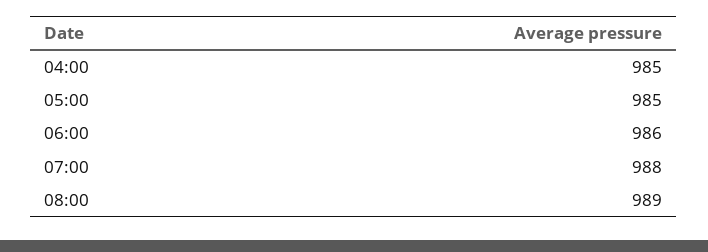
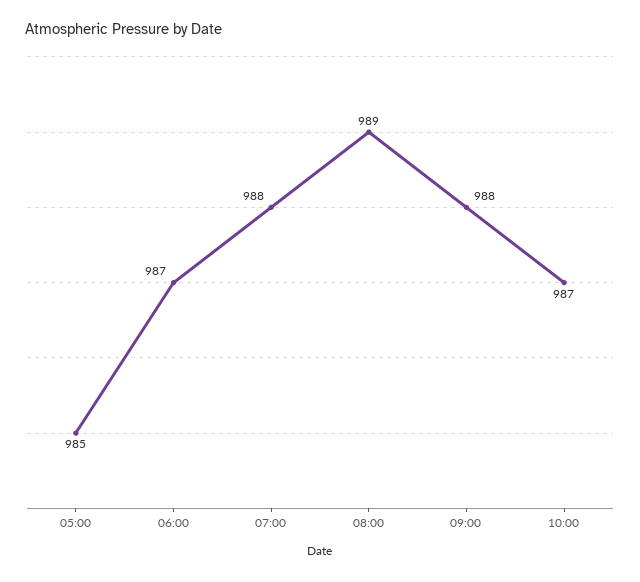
04:00: 985 -> none
06:00: 986 -> 987
09:00: none -> 988
10:00: none -> 987

